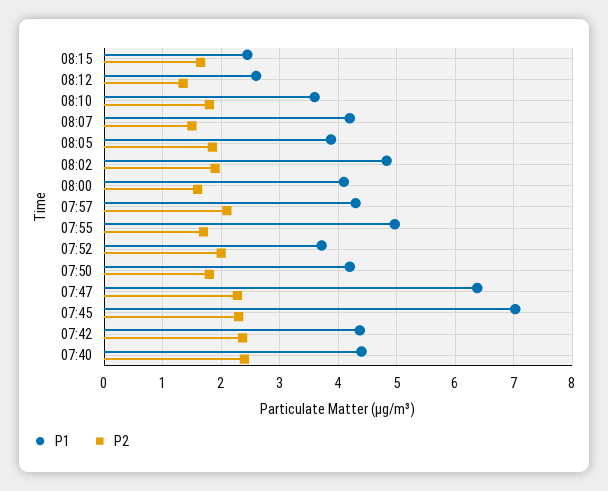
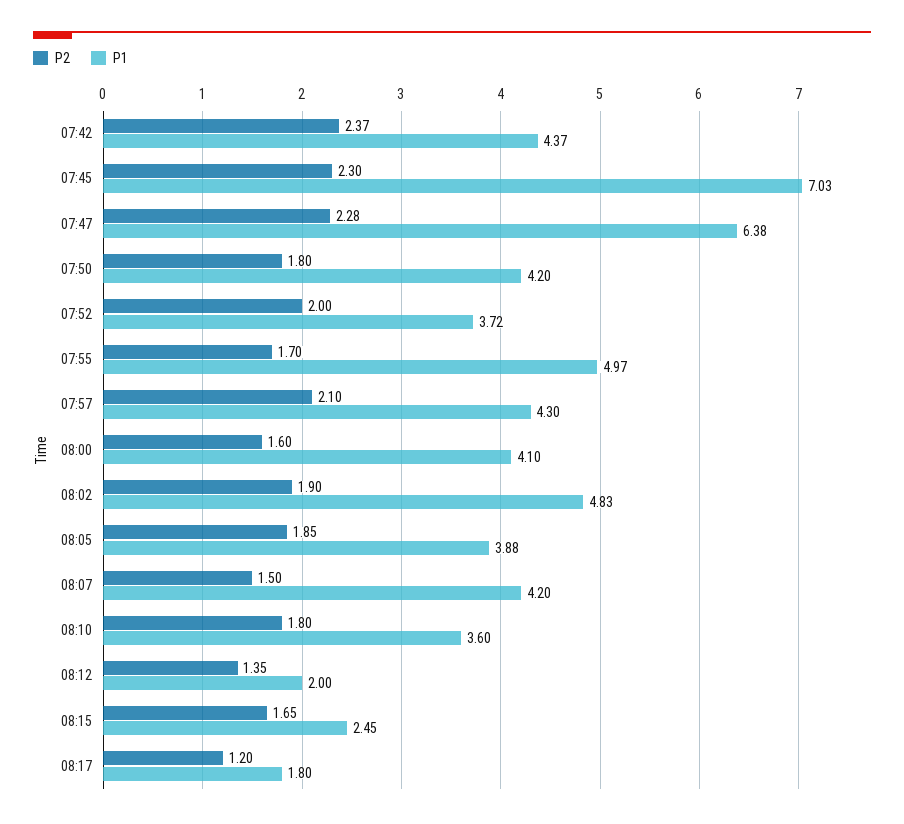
P1, 08:12: 2.6 -> 2
P1, 07:40: 4.4 -> none
P2, 07:40: 2.4 -> none
P2, 08:17: none -> 1.2
P1, 08:17: none -> 1.8

